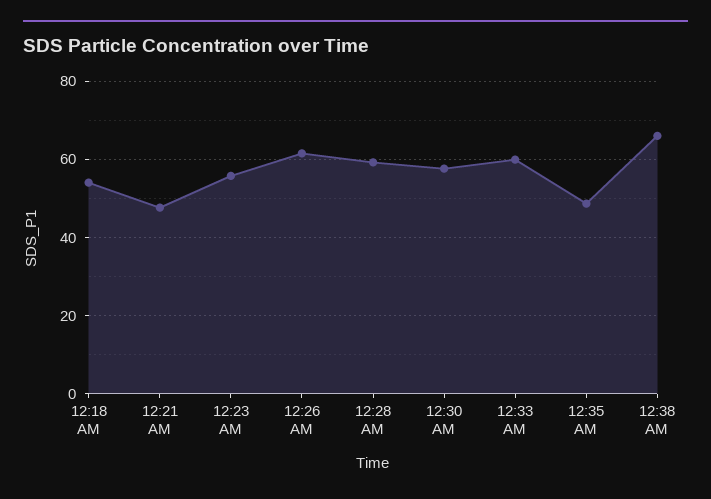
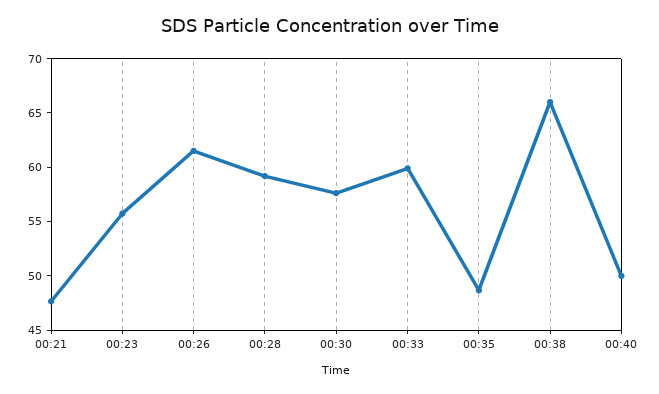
12:18 AM: 54 -> none
00:40: none -> 50

